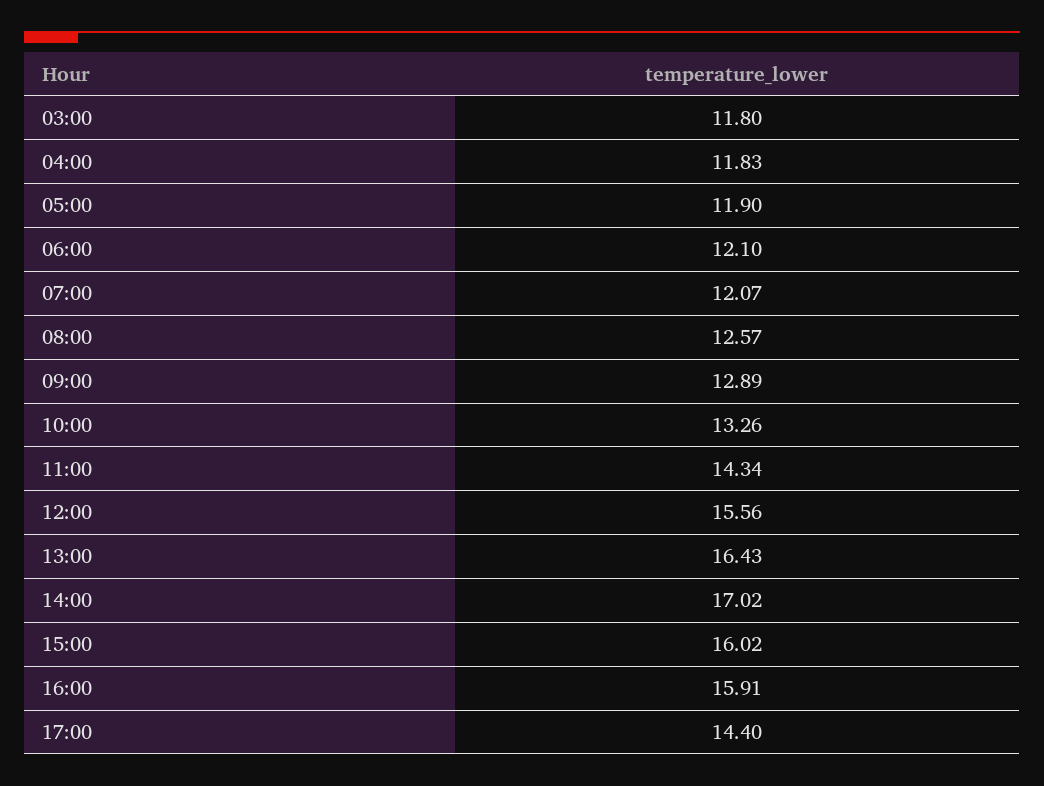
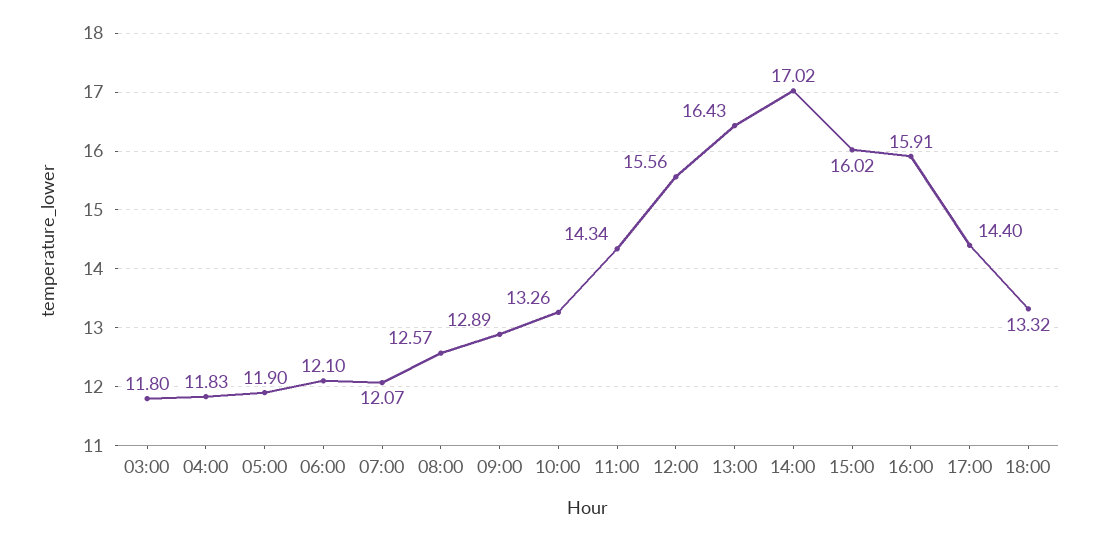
18:00: none -> 13.32

